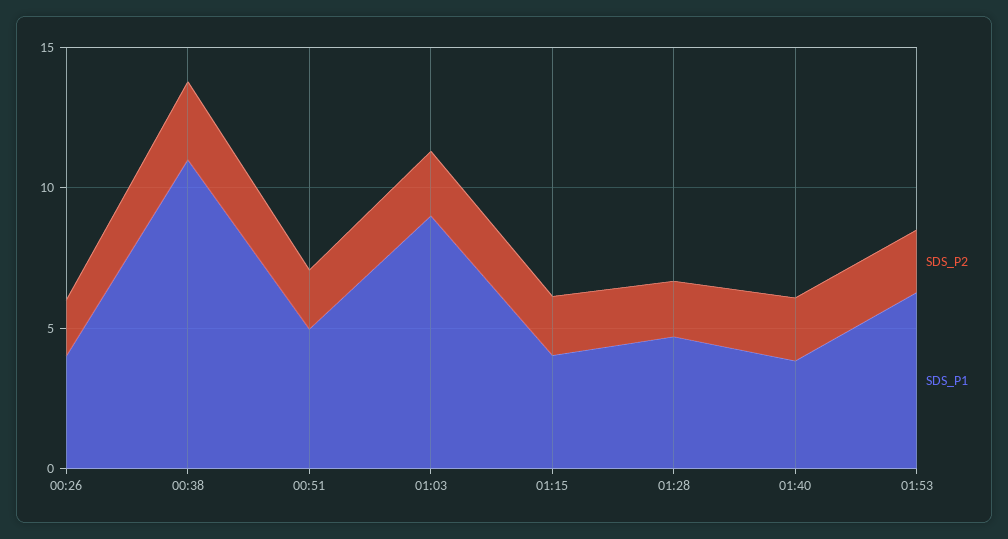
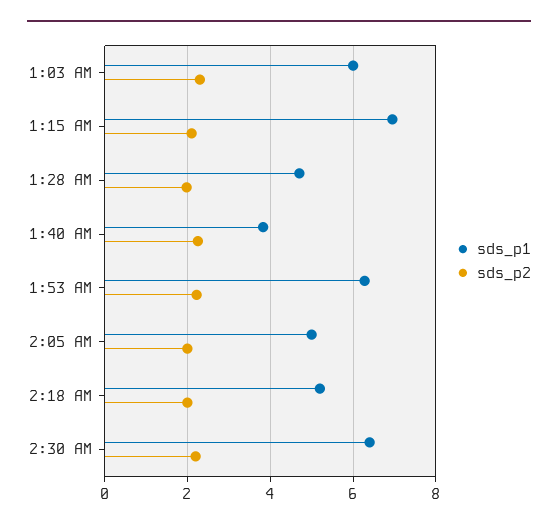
SDS_P2, 00:26: 2 -> none
SDS_P1, 00:26: 4 -> none
SDS_P2, 00:38: 3 -> none
SDS_P1, 00:38: 11 -> none
SDS_P2, 00:51: 2 -> none
SDS_P1, 00:51: 5 -> none
SDS_P1, 01:03: 9 -> 6
SDS_P1, 01:15: 4 -> 7
SDS_P1, 2:05 AM: none -> 5
SDS_P2, 2:05 AM: none -> 2
SDS_P1, 2:18 AM: none -> 5.2
SDS_P2, 2:18 AM: none -> 2
SDS_P1, 2:30 AM: none -> 6.4
SDS_P2, 2:30 AM: none -> 2.2

